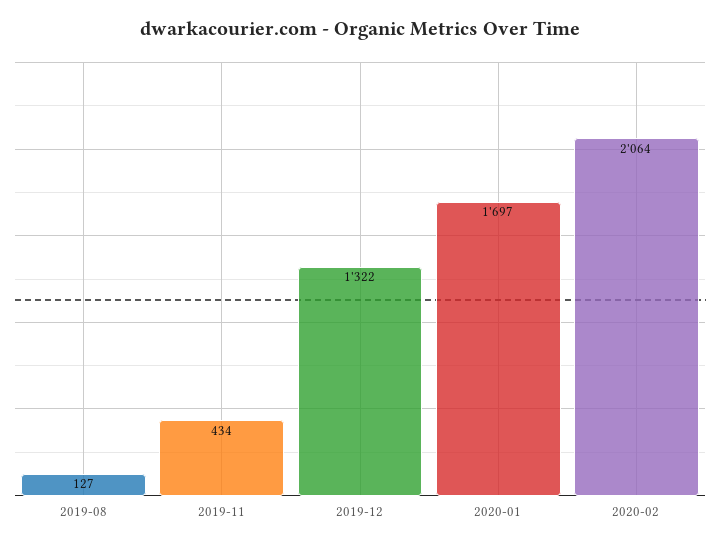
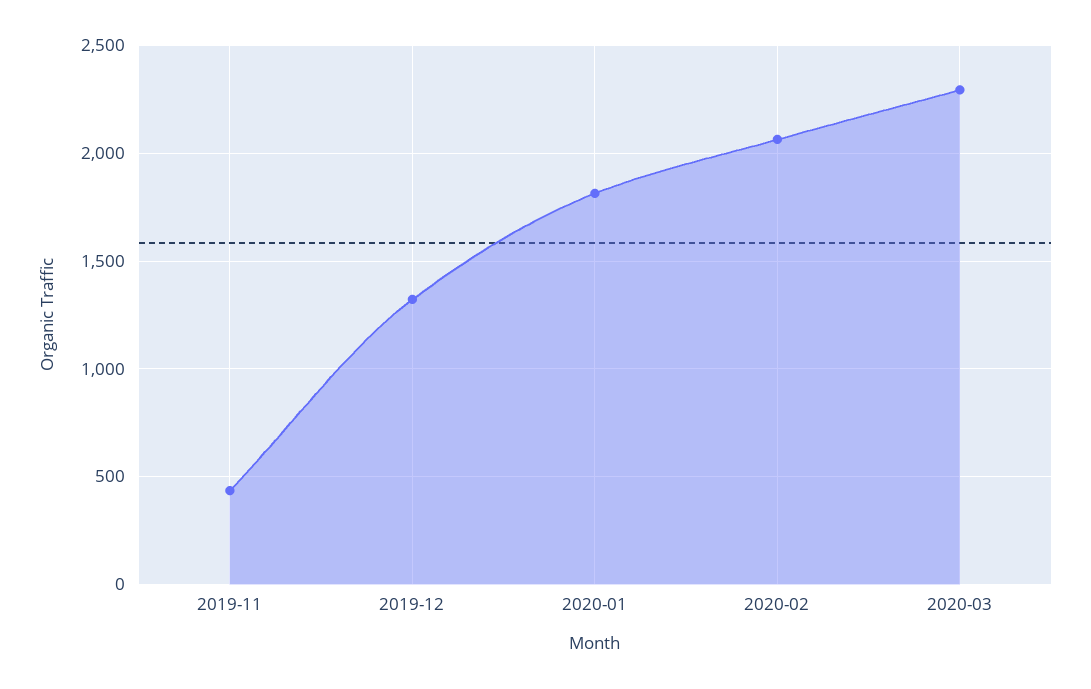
2019-08: 127 -> none
2020-01: 1697 -> 1800
2020-03: none -> 2300

